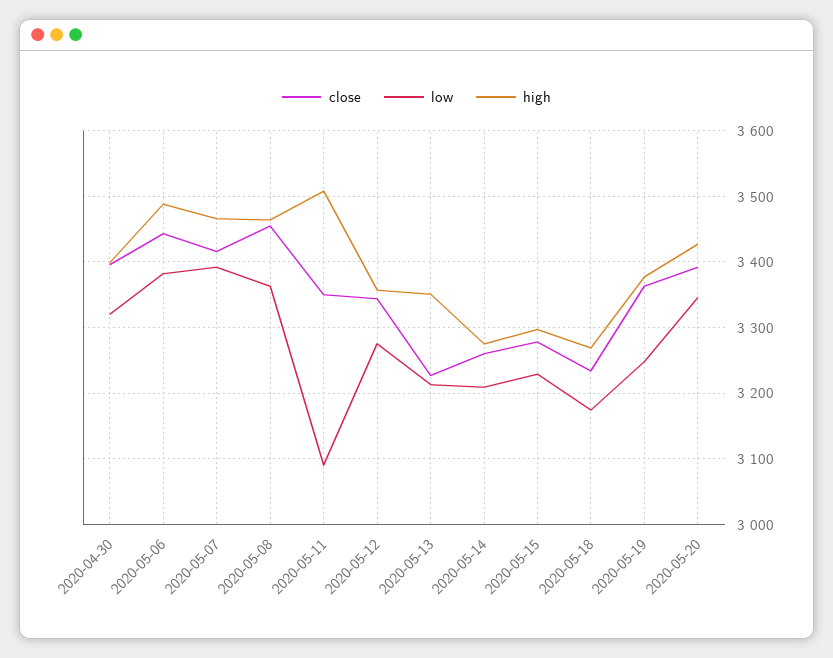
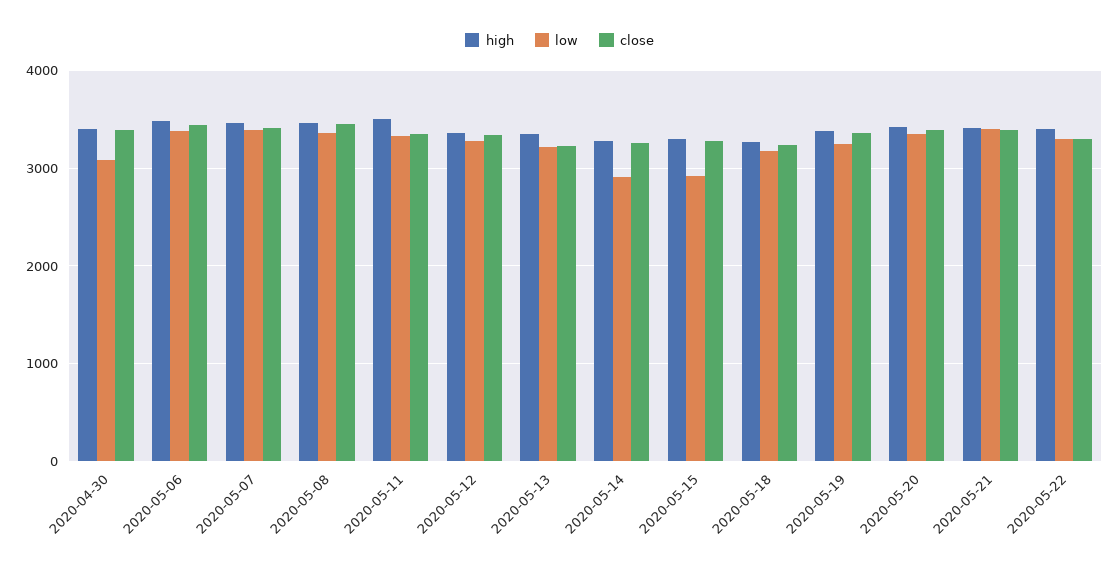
low, 2020-04-30: 3320 -> 3100
low, 2020-05-11: 3090 -> 3300
low, 2020-05-14: 3210 -> 2900
low, 2020-05-15: 3230 -> 2900
high, 2020-05-21: none -> 3400
low, 2020-05-21: none -> 3400
close, 2020-05-21: none -> 3400
high, 2020-05-22: none -> 3400
low, 2020-05-22: none -> 3300
close, 2020-05-22: none -> 3300

